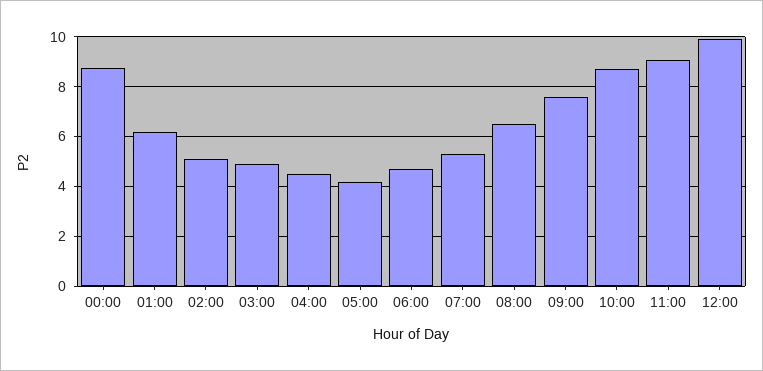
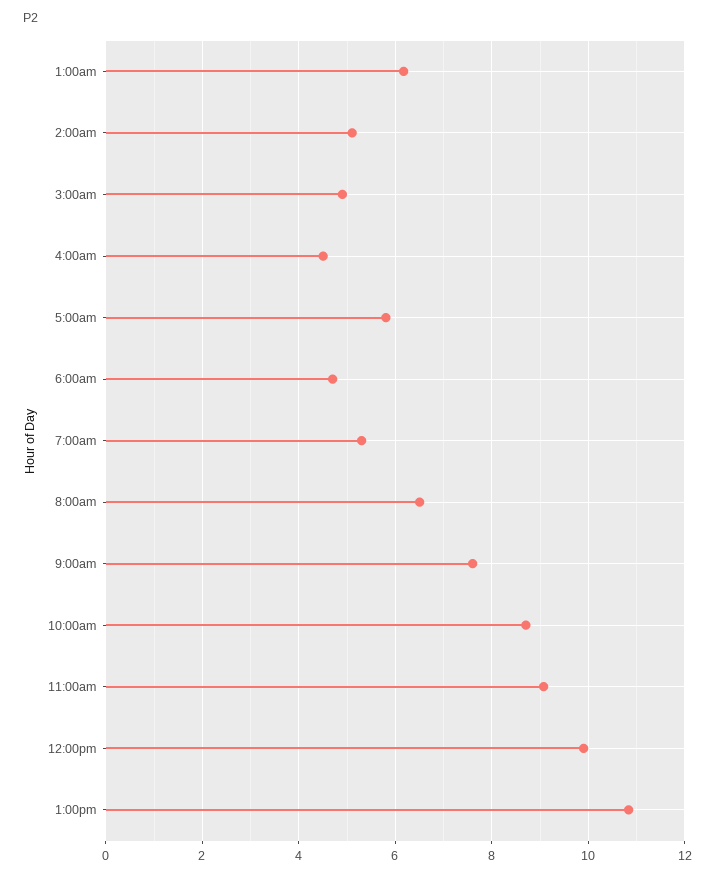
00:00: 8.75 -> none
05:00: 4.25 -> 5.8
1:00pm: none -> 10.8

